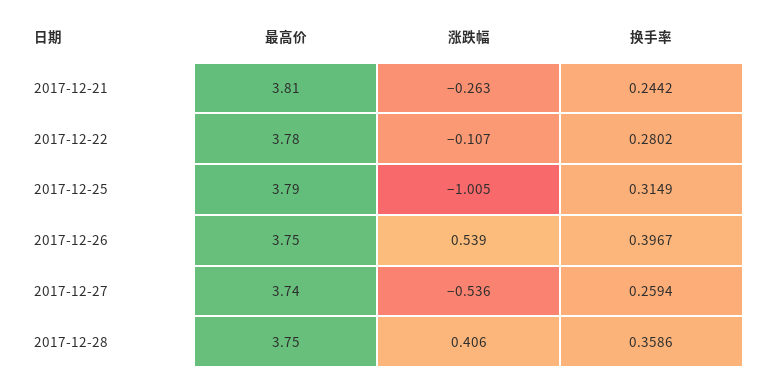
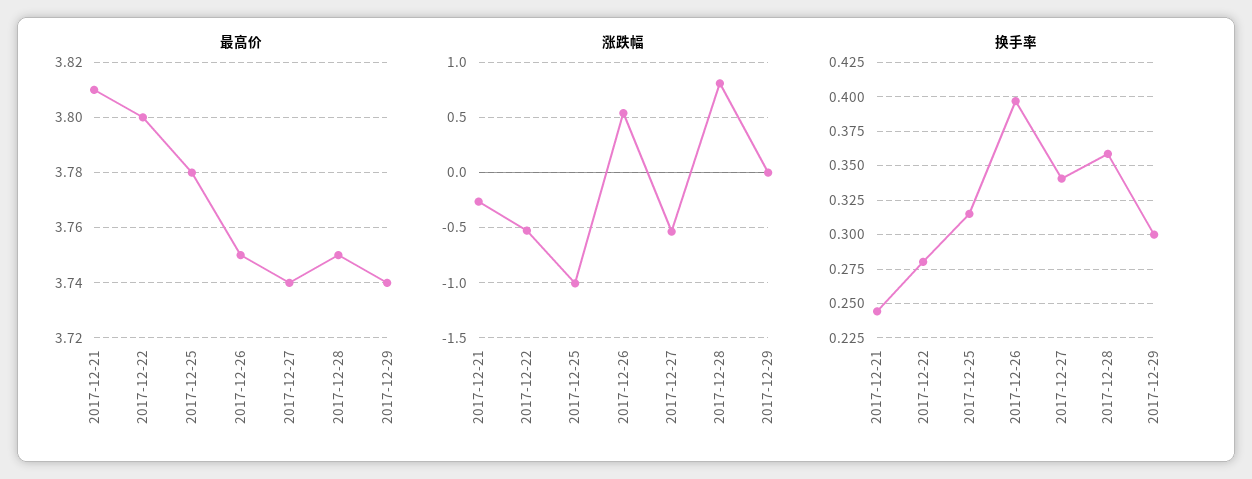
最高价, 2017-12-22: 3.78 -> 3.8
涨跌幅, 2017-12-22: -0.107 -> -0.5
最高价, 2017-12-25: 3.79 -> 3.78
换手率, 2017-12-27: 0.2594 -> 0.34
涨跌幅, 2017-12-28: 0.406 -> 0.8
最高价, 2017-12-29: none -> 3.74
涨跌幅, 2017-12-29: none -> 0
换手率, 2017-12-29: none -> 0.3

